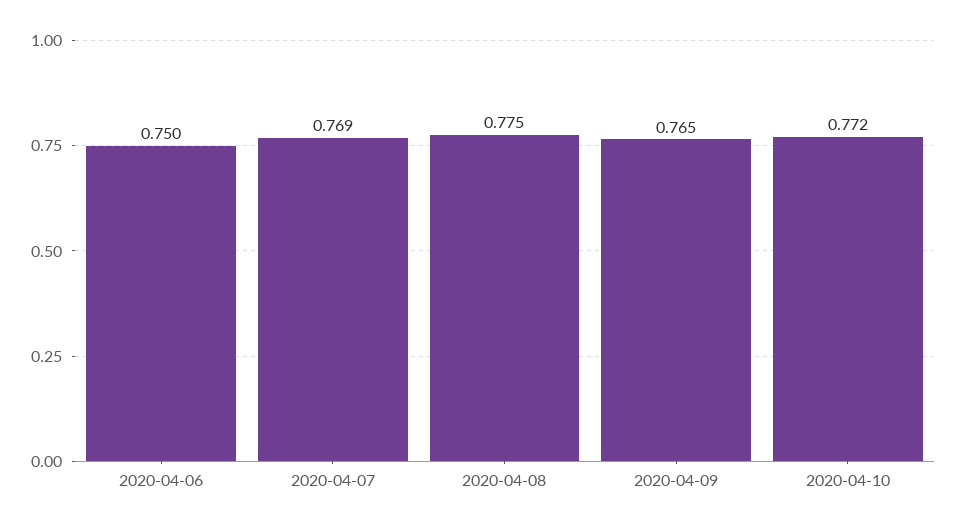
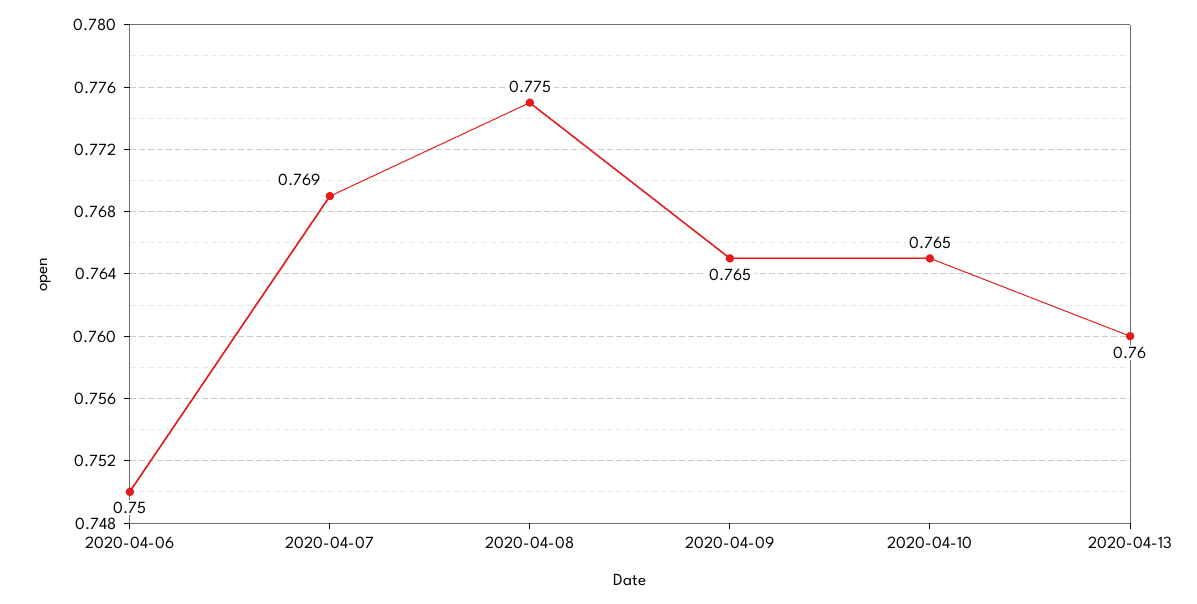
2020-04-10: 0.772 -> 0.765
2020-04-13: none -> 0.76

